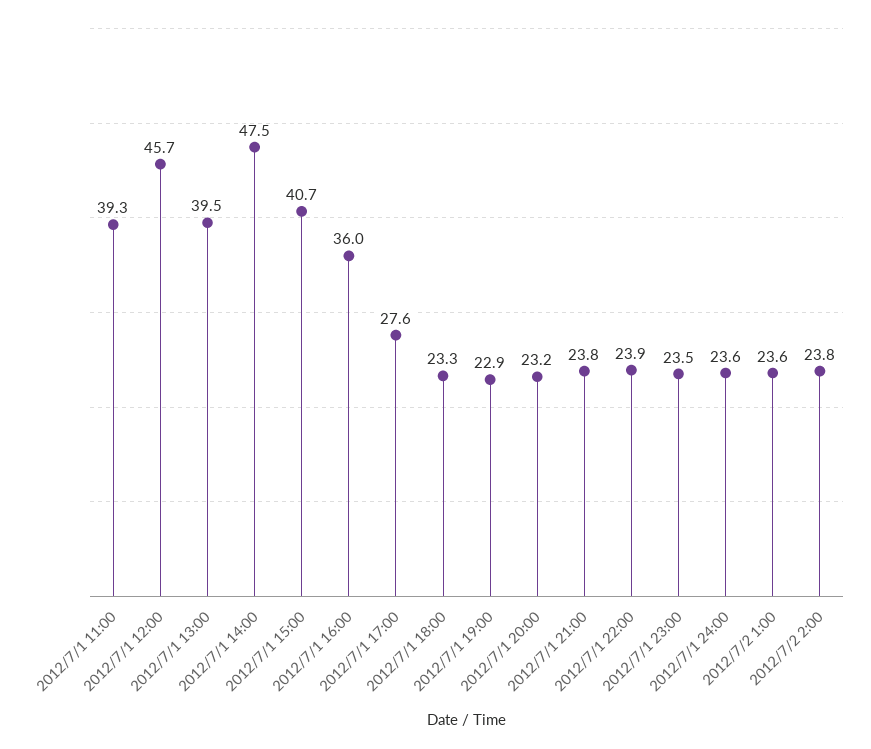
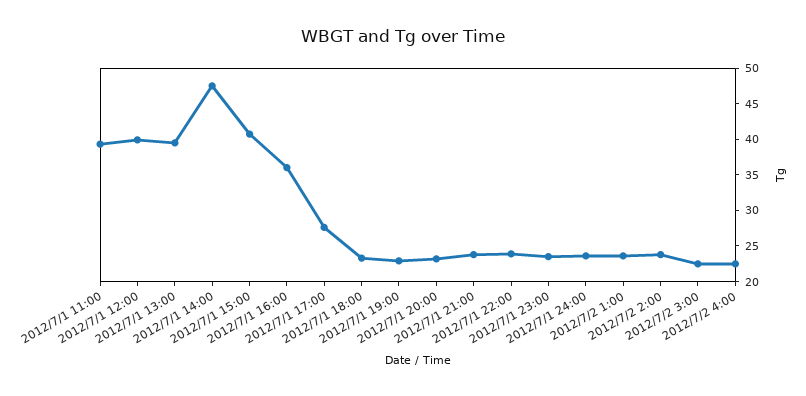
2012/7/1 12:00: 45.7 -> 40
2012/7/2 3:00: none -> 22.5
2012/7/2 4:00: none -> 22.5

